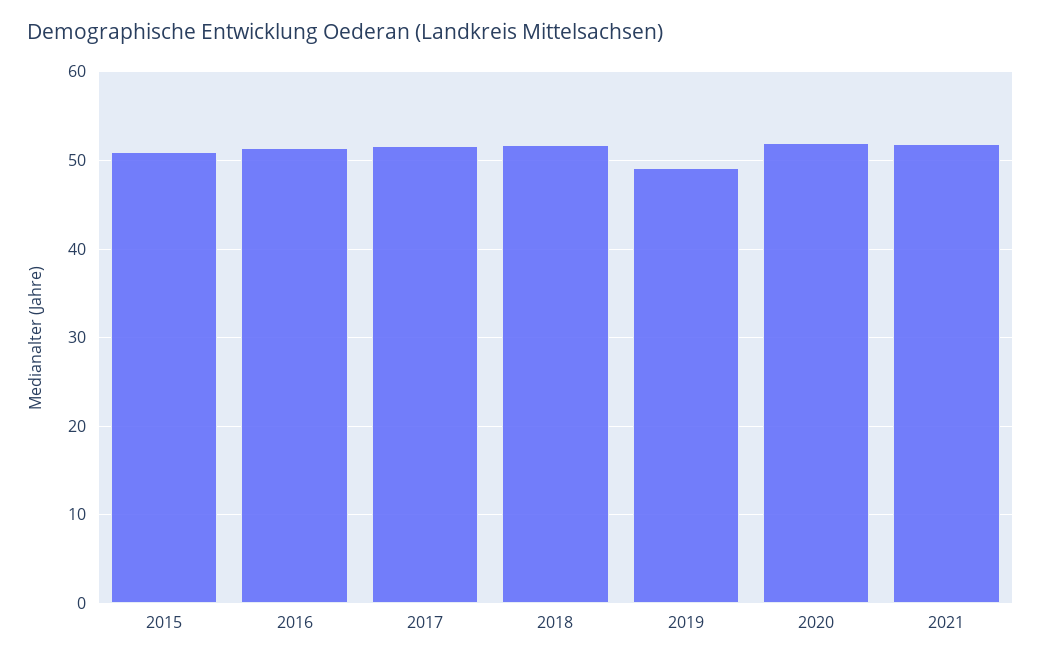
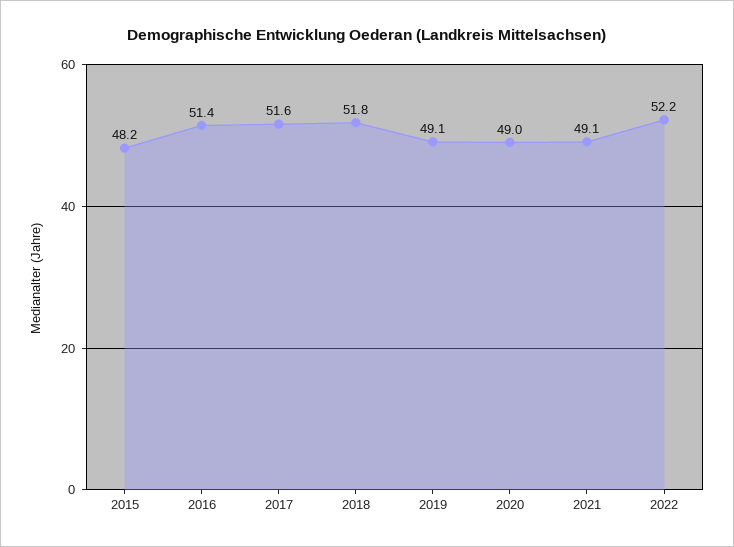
2015: 51 -> 48.2
2020: 52 -> 49
2021: 52 -> 49.1
2022: none -> 52.2

